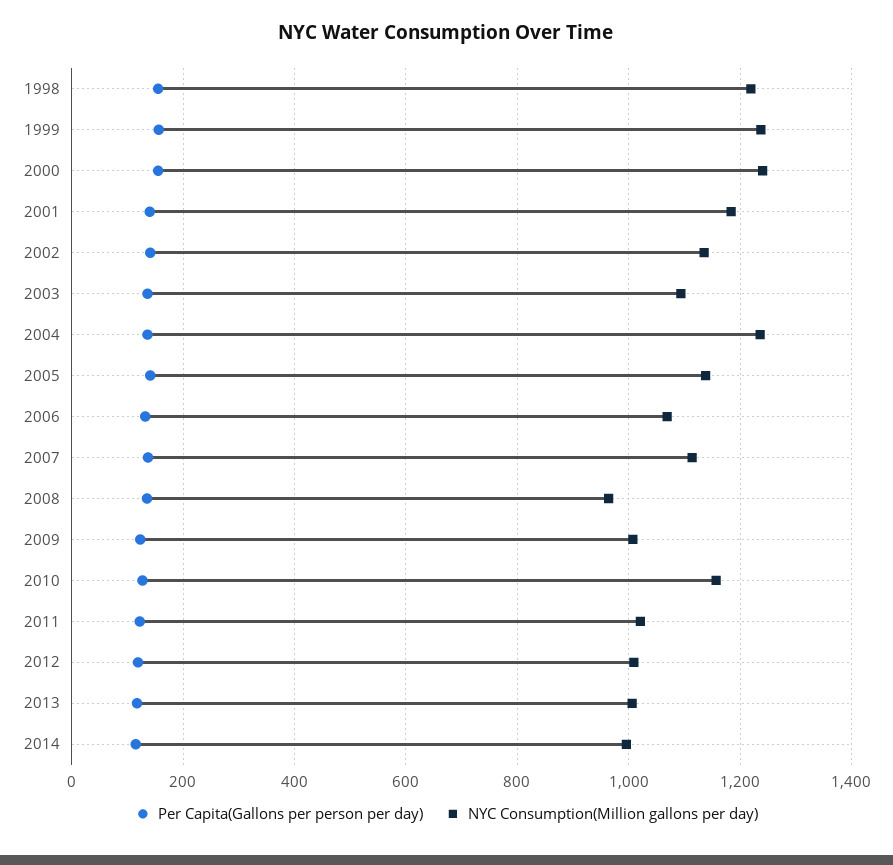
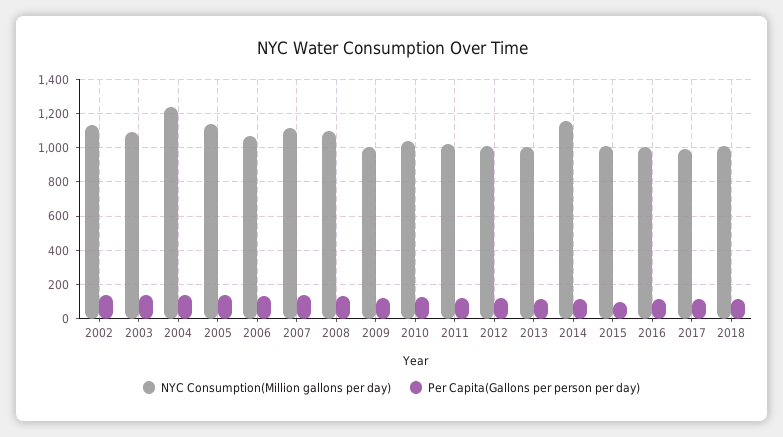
Per Capita(Gallons per person per day), 1998: 160 -> none
NYC Consumption(Million gallons per day), 1998: 1220 -> none
Per Capita(Gallons per person per day), 1999: 160 -> none
NYC Consumption(Million gallons per day), 1999: 1240 -> none
Per Capita(Gallons per person per day), 2000: 160 -> none
NYC Consumption(Million gallons per day), 2000: 1240 -> none
Per Capita(Gallons per person per day), 2001: 140 -> none
NYC Consumption(Million gallons per day), 2001: 1180 -> none
NYC Consumption(Million gallons per day), 2008: 960 -> 1100
NYC Consumption(Million gallons per day), 2010: 1160 -> 1050
NYC Consumption(Million gallons per day), 2014: 1000 -> 1150
NYC Consumption(Million gallons per day), 2015: none -> 1000
Per Capita(Gallons per person per day), 2015: none -> 100
NYC Consumption(Million gallons per day), 2016: none -> 1000
Per Capita(Gallons per person per day), 2016: none -> 100
NYC Consumption(Million gallons per day), 2017: none -> 1000
Per Capita(Gallons per person per day), 2017: none -> 100
NYC Consumption(Million gallons per day), 2018: none -> 1000
Per Capita(Gallons per person per day), 2018: none -> 100

